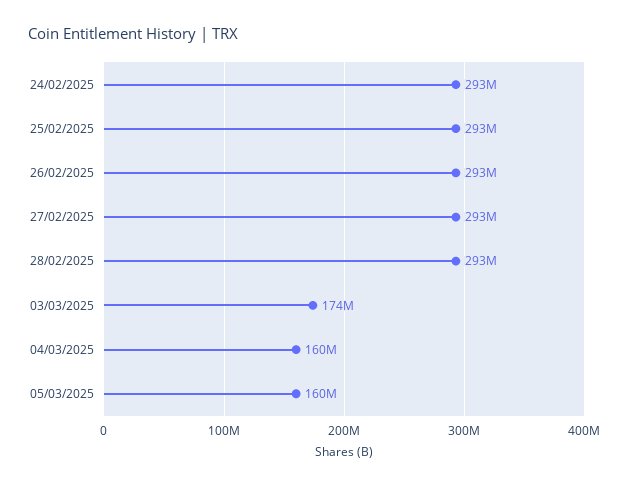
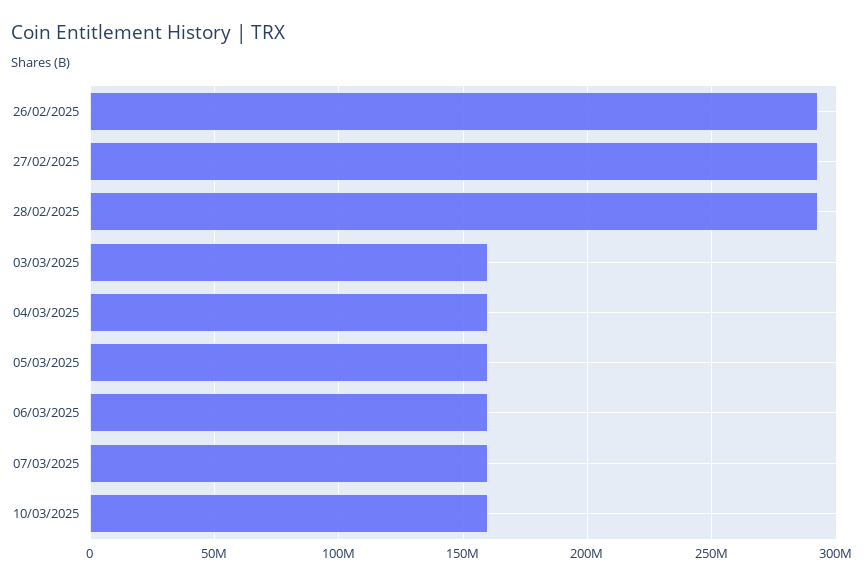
24/02/2025: 293000000 -> none
25/02/2025: 293000000 -> none
03/03/2025: 174000000 -> 160000000
06/03/2025: none -> 160000000
07/03/2025: none -> 160000000
10/03/2025: none -> 160000000

